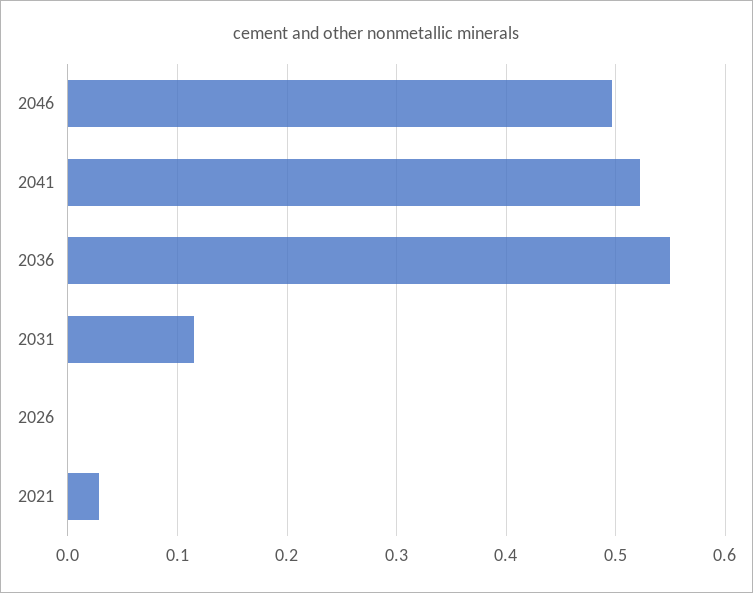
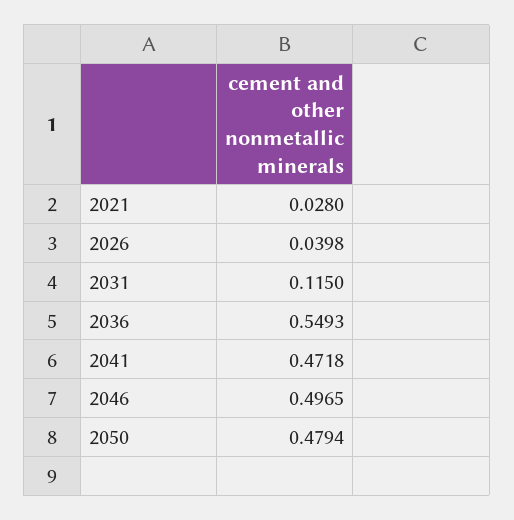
2041: 0.52 -> 0.4718
2026: 0 -> 0.0398
2050: none -> 0.4794

